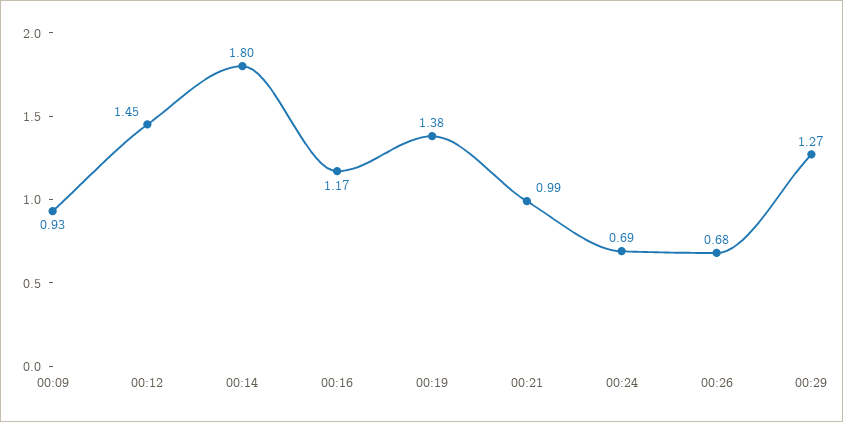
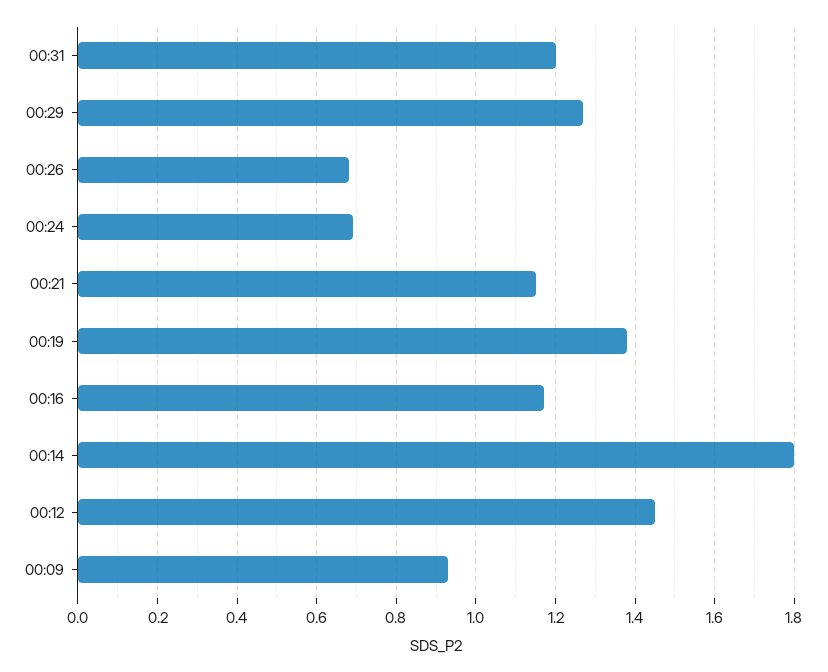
00:21: 0.99 -> 1.15
00:31: none -> 1.2

